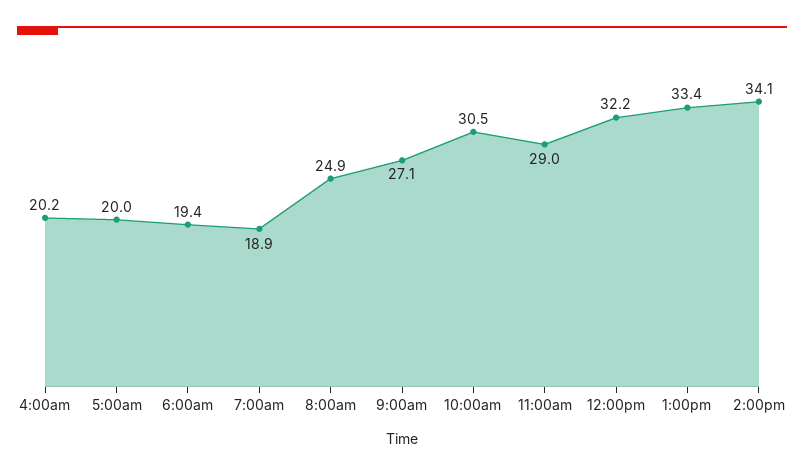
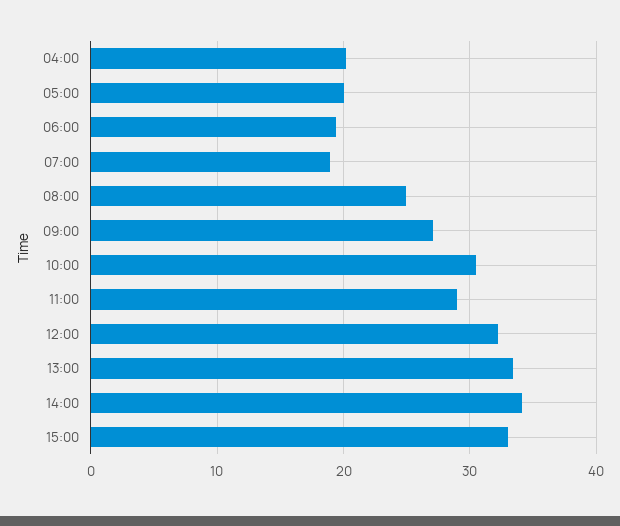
15:00: none -> 33

